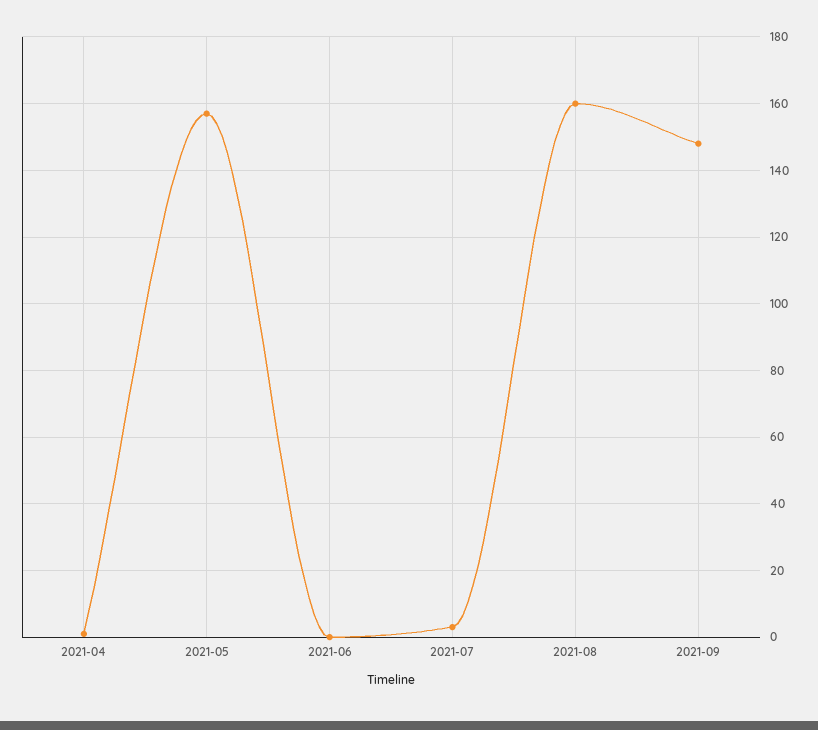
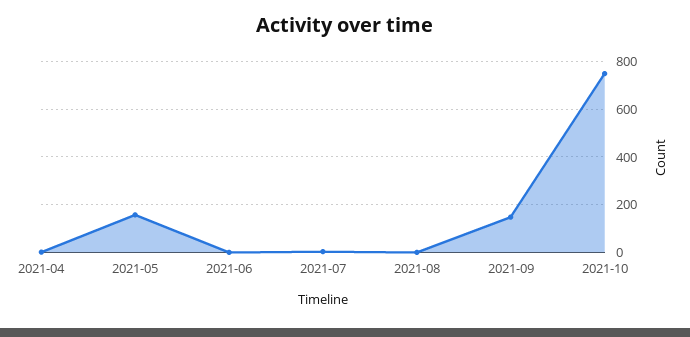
2021-08: 160 -> 0
2021-10: none -> 750

